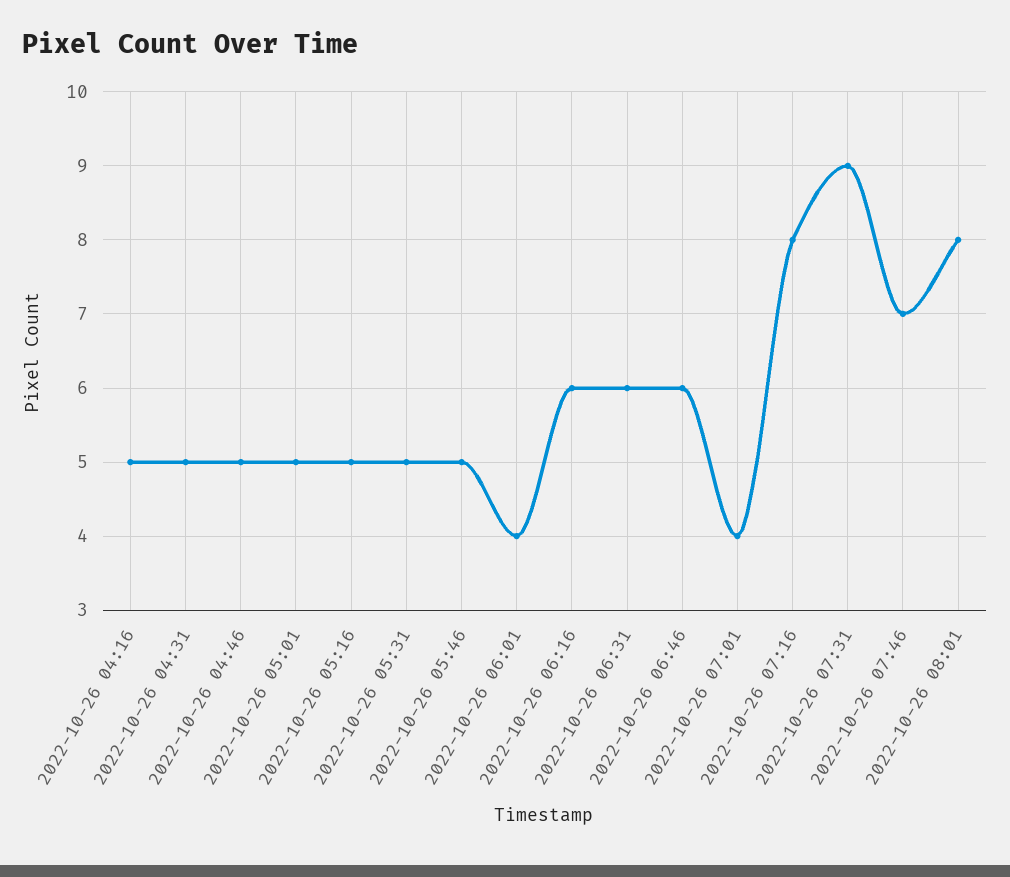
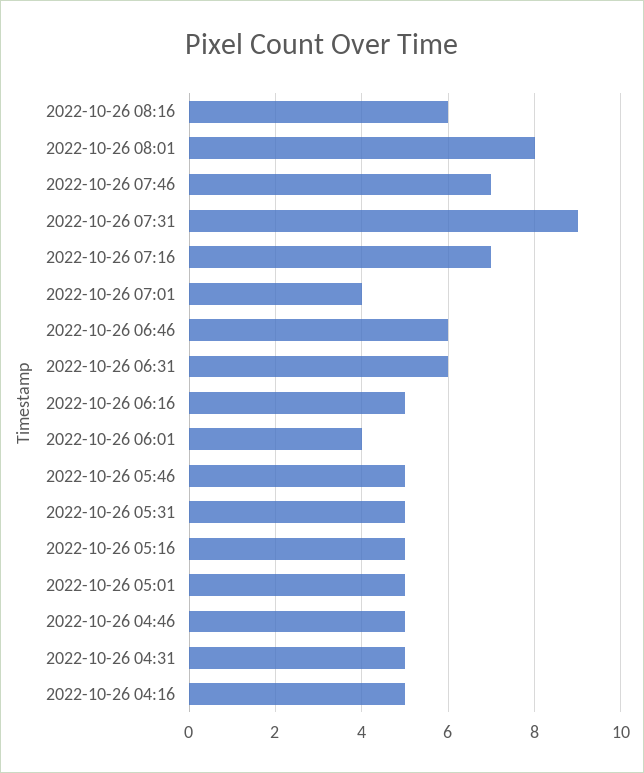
2022-10-26 06:16: 6 -> 5
2022-10-26 07:16: 8 -> 7
2022-10-26 08:16: none -> 6

